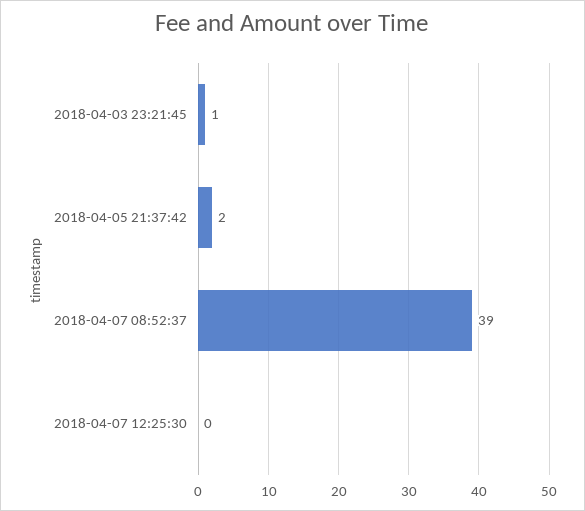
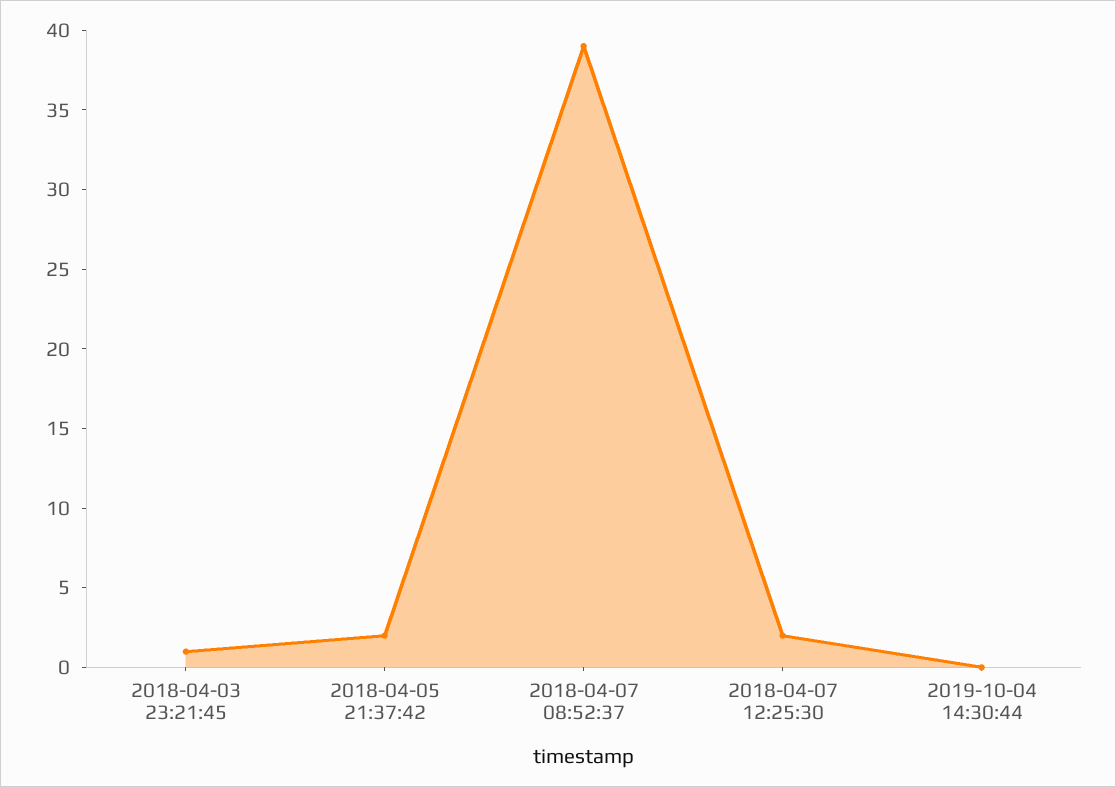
2018-04-07 12:25:30: 0 -> 2
2019-10-04 14:30:44: none -> 0

